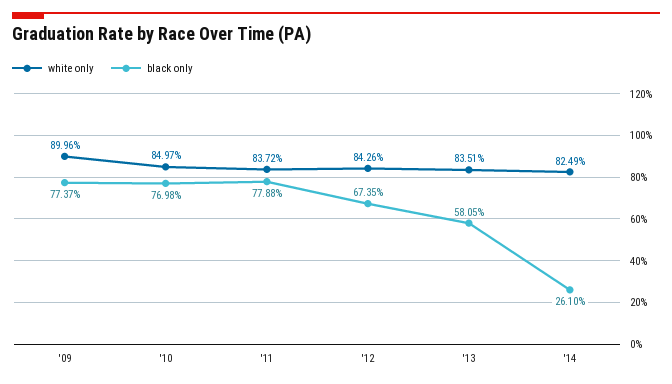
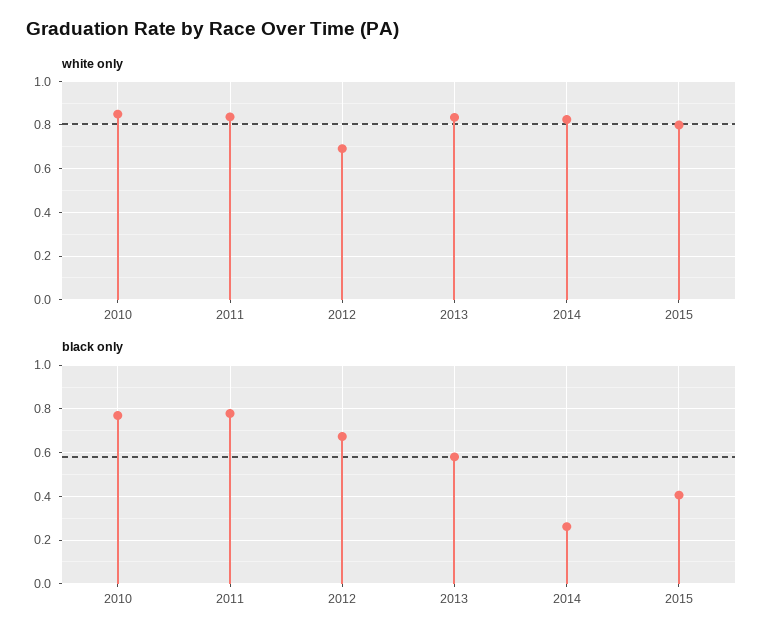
white only, '09: 0.8996 -> none
black only, '09: 0.7737 -> none
white only, '12: 0.8426 -> 0.7
white only, 2015: none -> 0.8
black only, 2015: none -> 0.4

